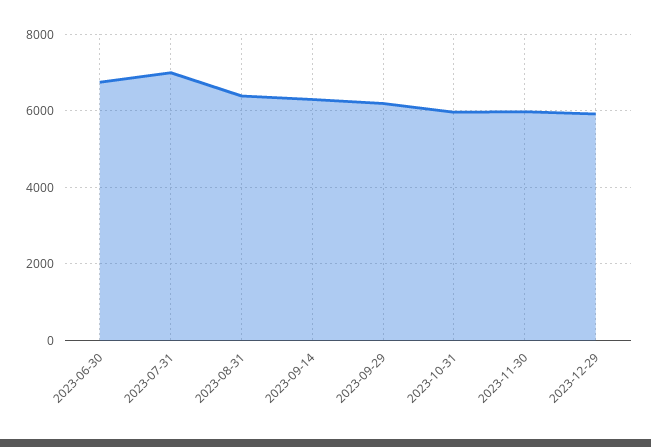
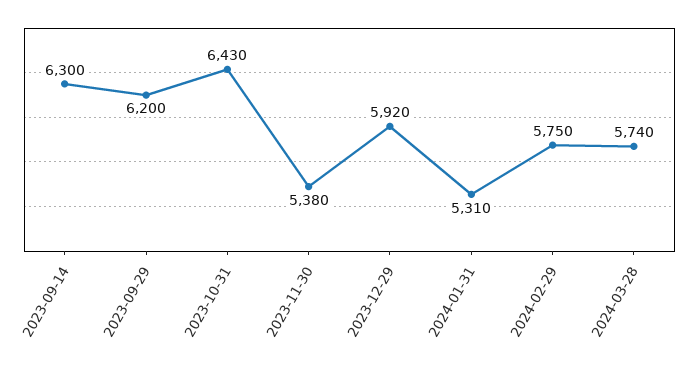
2023-06-30: 6800 -> none
2023-07-31: 7000 -> none
2023-08-31: 6400 -> none
2023-10-31: 6000 -> 6430
2023-11-30: 6000 -> 5380
2024-01-31: none -> 5310
2024-02-29: none -> 5750
2024-03-28: none -> 5740

